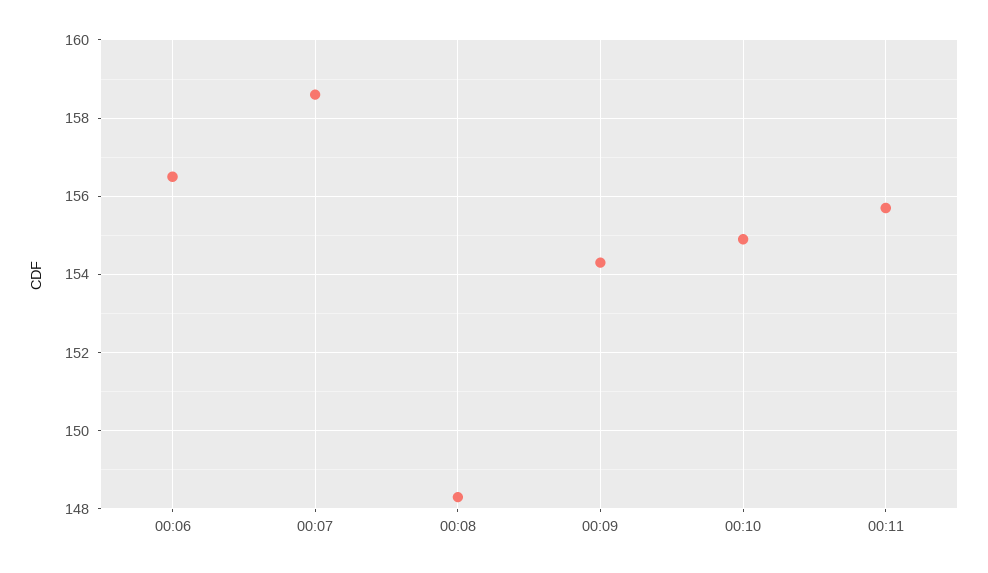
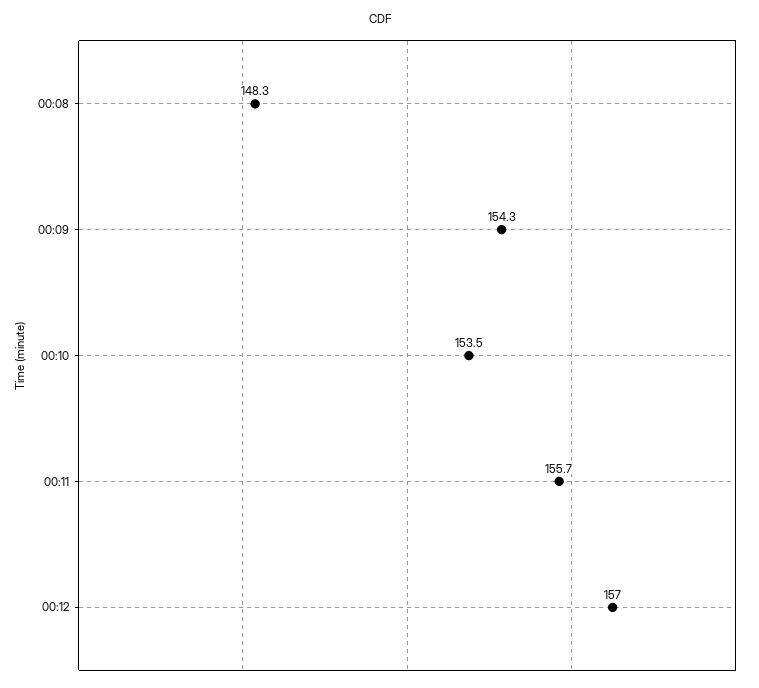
00:06: 156.5 -> none
00:07: 158.5 -> none
00:10: 155 -> 153.5
00:12: none -> 157

